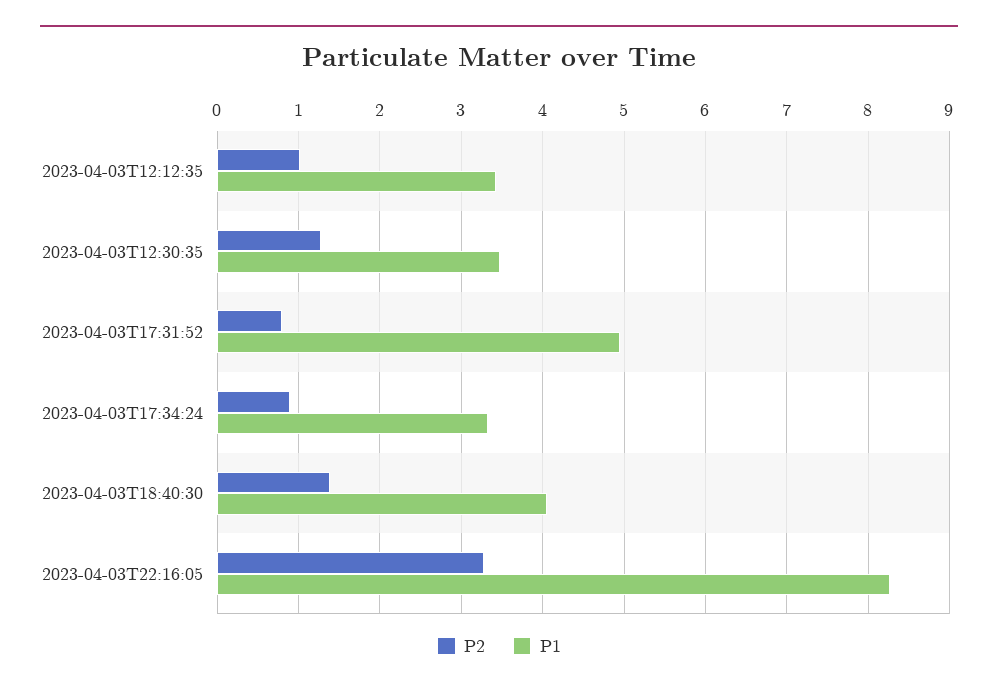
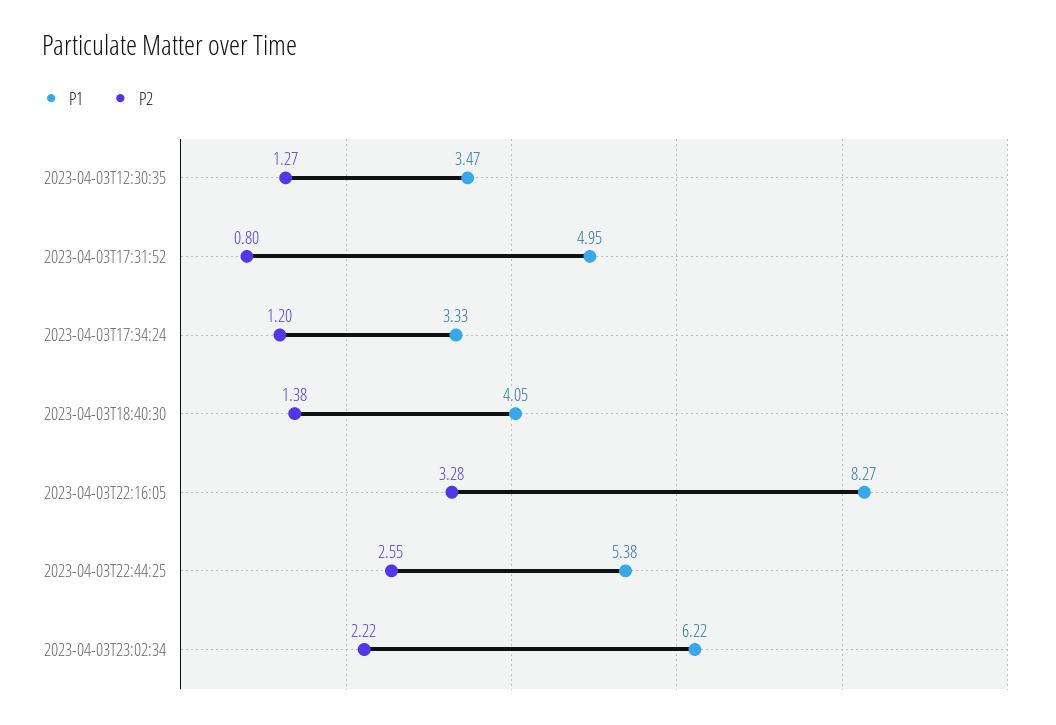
P2, 2023-04-03T12:12:35: 1 -> none
P1, 2023-04-03T12:12:35: 3.4 -> none
P2, 2023-04-03T17:34:24: 0.9 -> 1.2
P1, 2023-04-03T22:44:25: none -> 5.38
P2, 2023-04-03T22:44:25: none -> 2.55
P1, 2023-04-03T23:02:34: none -> 6.22
P2, 2023-04-03T23:02:34: none -> 2.22

